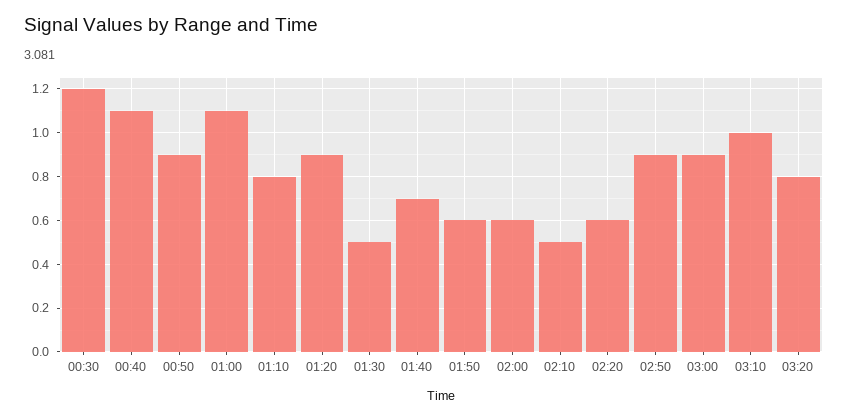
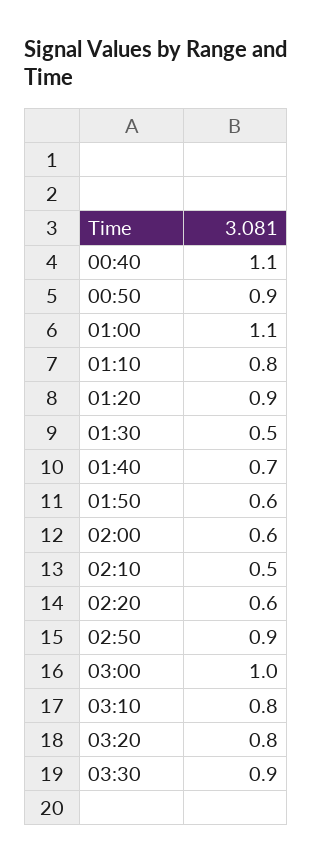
00:30: 1.2 -> none
03:00: 0.9 -> 1
03:10: 1 -> 0.8
03:30: none -> 0.9

